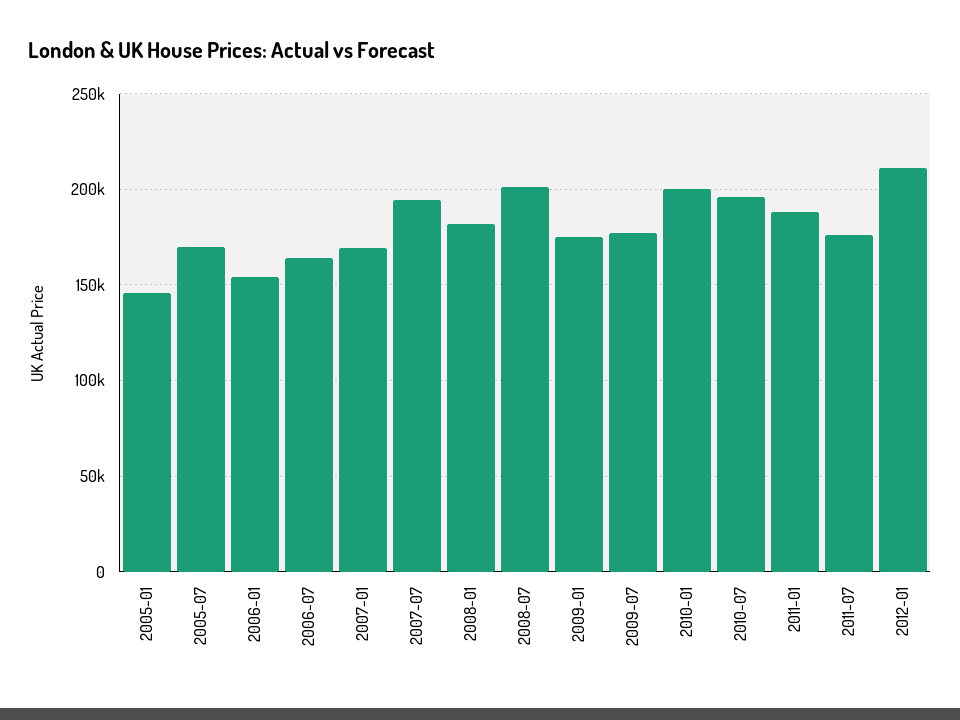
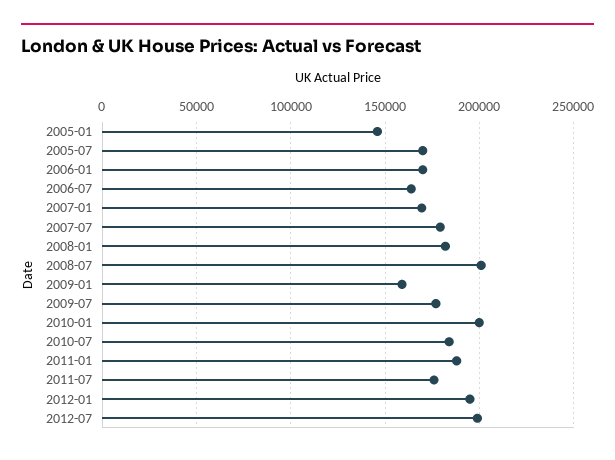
2006-01: 155000 -> 170000
2007-07: 195000 -> 180000
2009-01: 175000 -> 160000
2010-07: 195000 -> 185000
2012-01: 210000 -> 195000
2012-07: none -> 200000

